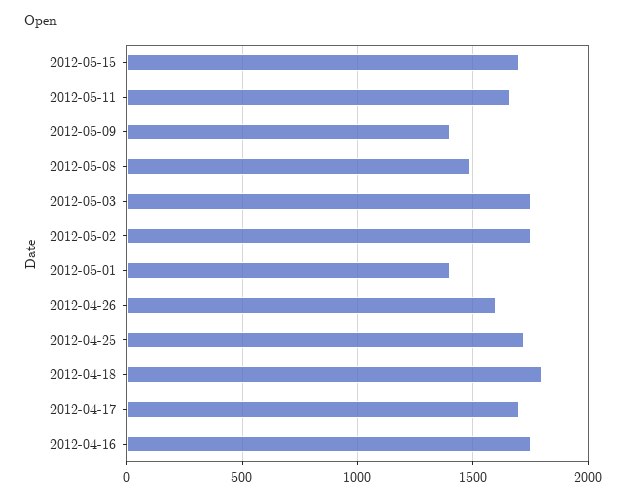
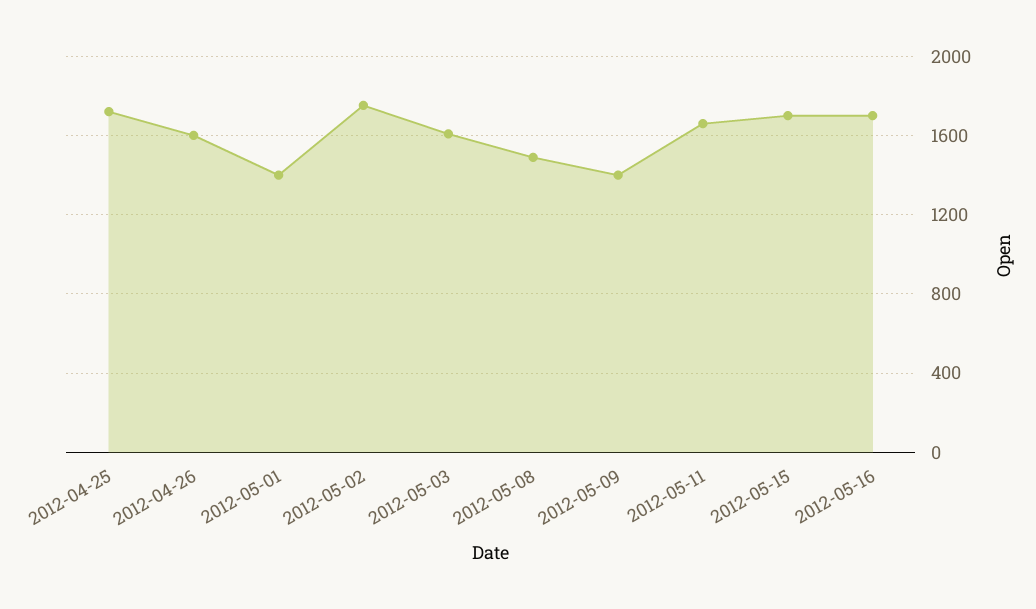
2012-05-03: 1750 -> 1600
2012-04-18: 1800 -> none
2012-04-17: 1700 -> none
2012-04-16: 1750 -> none
2012-05-16: none -> 1700

